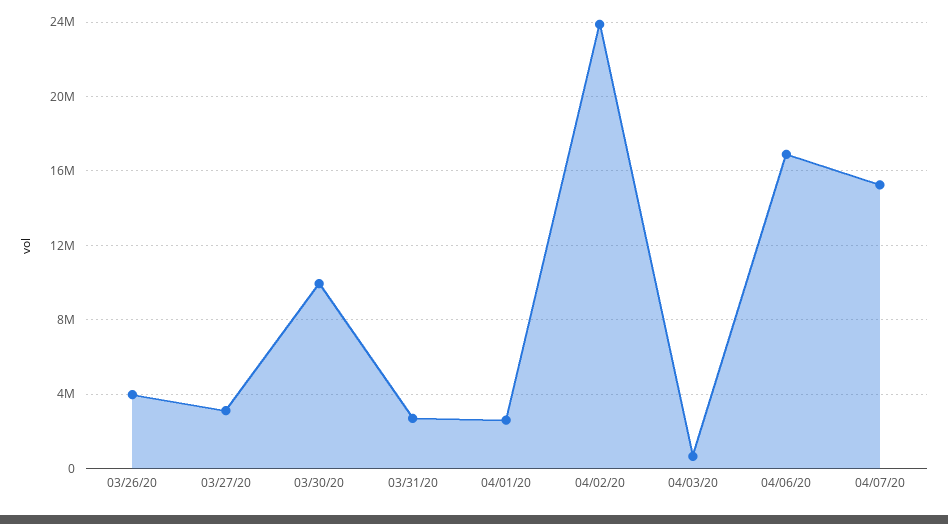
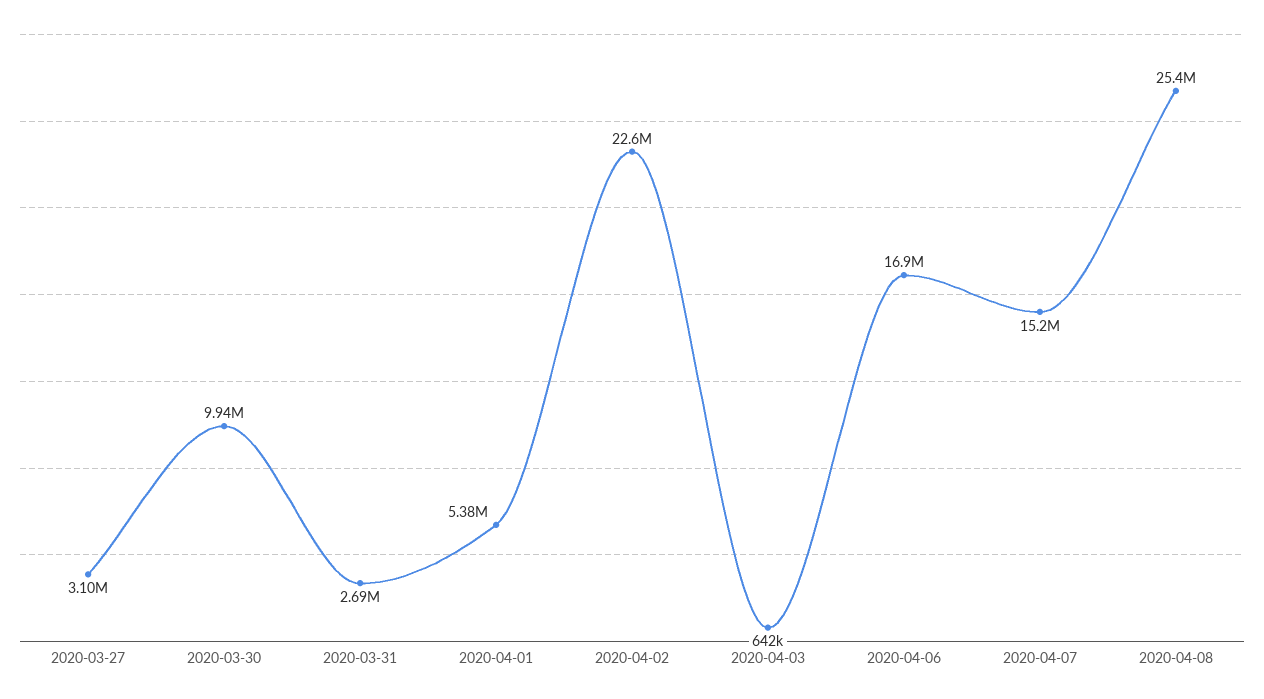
03/26/20: 4000000 -> none
04/01/20: 2500000 -> 5380000
04/02/20: 24000000 -> 22600000
2020-04-08: none -> 25400000

